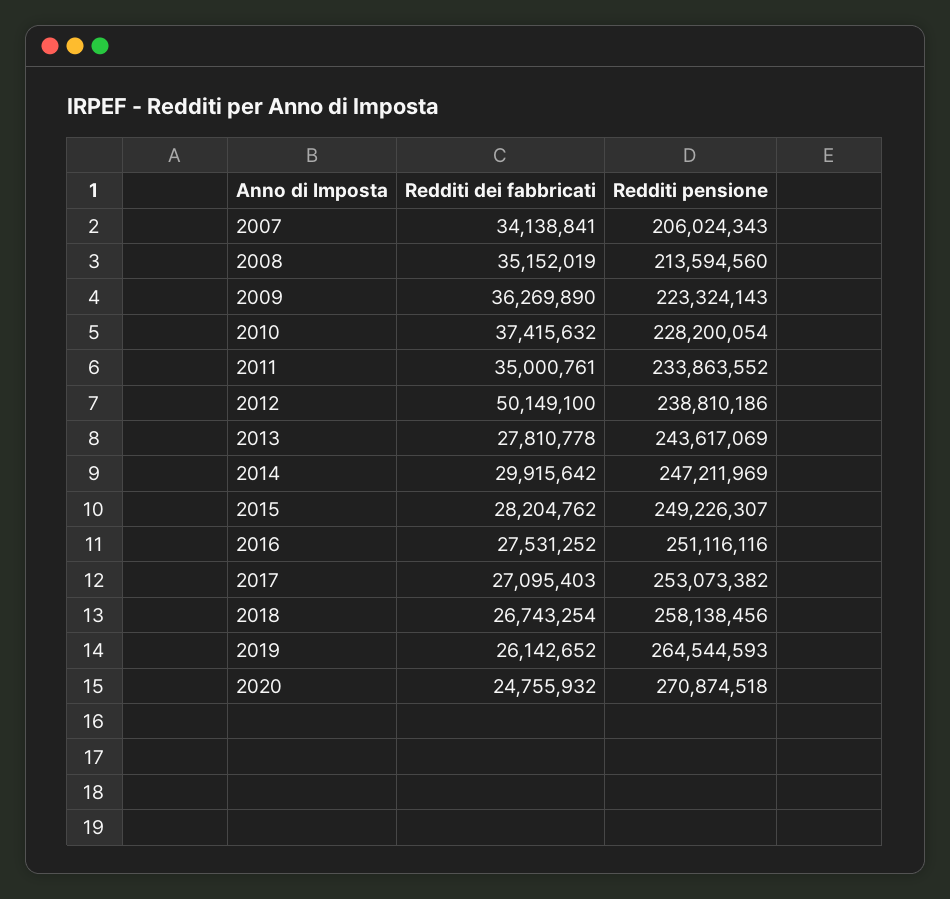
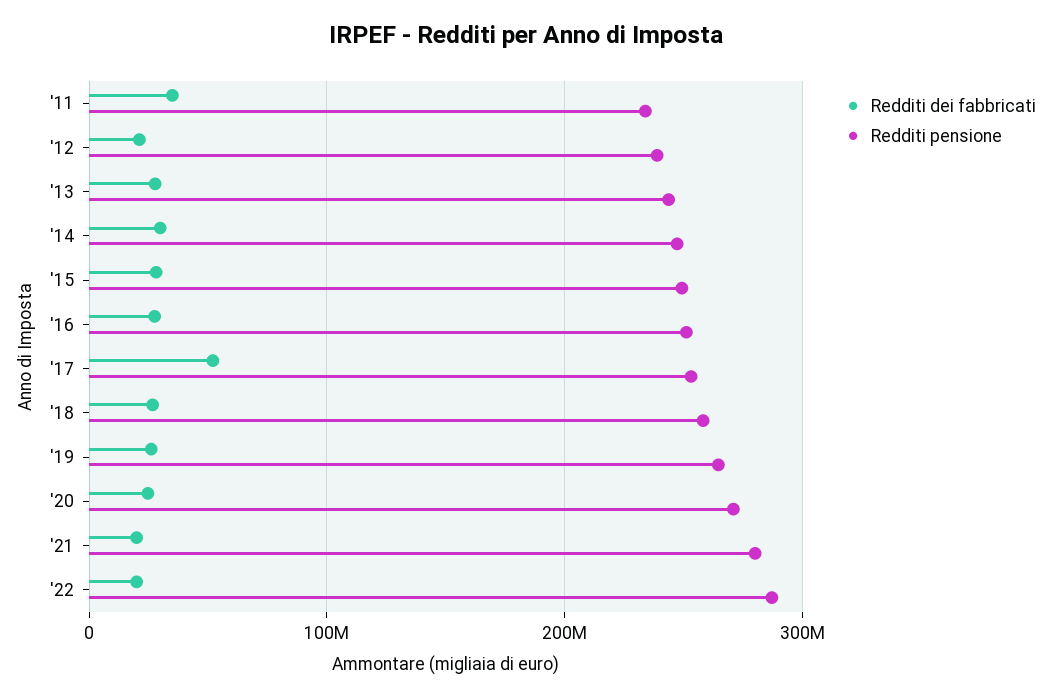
Redditi dei fabbricati, 2007: 34138841 -> none
Redditi pensione, 2007: 206024343 -> none
Redditi dei fabbricati, 2008: 35152019 -> none
Redditi pensione, 2008: 213594560 -> none
Redditi dei fabbricati, 2009: 36269890 -> none
Redditi pensione, 2009: 223324143 -> none
Redditi dei fabbricati, 2010: 37415632 -> none
Redditi pensione, 2010: 228200054 -> none
Redditi dei fabbricati, 2012: 50149100 -> 20000000
Redditi dei fabbricati, 2017: 27095403 -> 50000000
Redditi dei fabbricati, '21: none -> 20000000
Redditi pensione, '21: none -> 280000000
Redditi dei fabbricati, '22: none -> 20000000
Redditi pensione, '22: none -> 290000000

